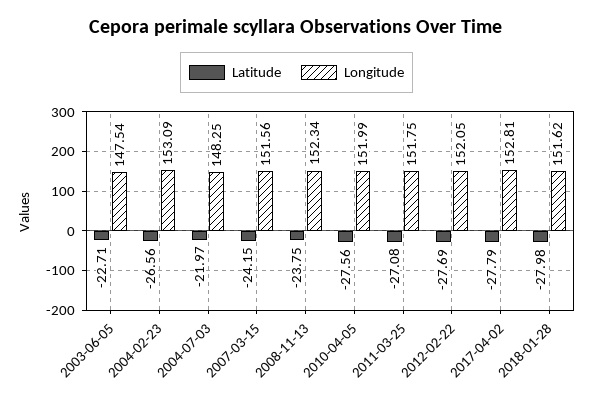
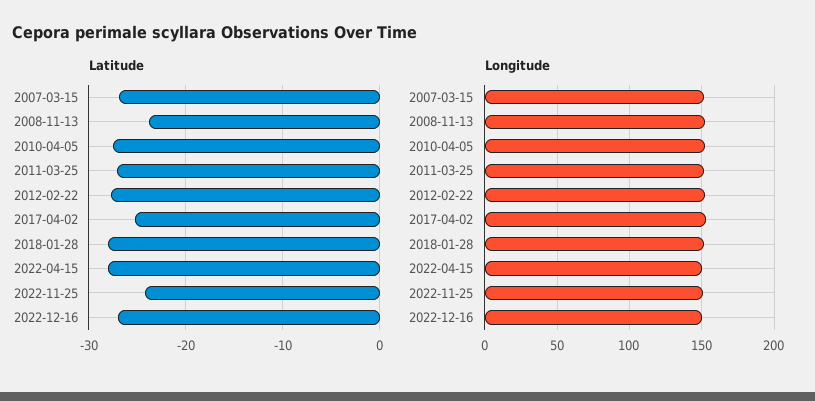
Latitude, 2003-06-05: -22.71 -> none
Longitude, 2003-06-05: 147.54 -> none
Latitude, 2004-02-23: -26.56 -> none
Longitude, 2004-02-23: 153.09 -> none
Latitude, 2004-07-03: -21.97 -> none
Longitude, 2004-07-03: 148.25 -> none
Latitude, 2007-03-15: -24.15 -> -27
Latitude, 2017-04-02: -27.79 -> -25
Latitude, 2022-04-15: none -> -28
Latitude, 2022-11-25: none -> -24
Latitude, 2022-12-16: none -> -27
Longitude, 2022-04-15: none -> 150
Longitude, 2022-11-25: none -> 150
Longitude, 2022-12-16: none -> 150

